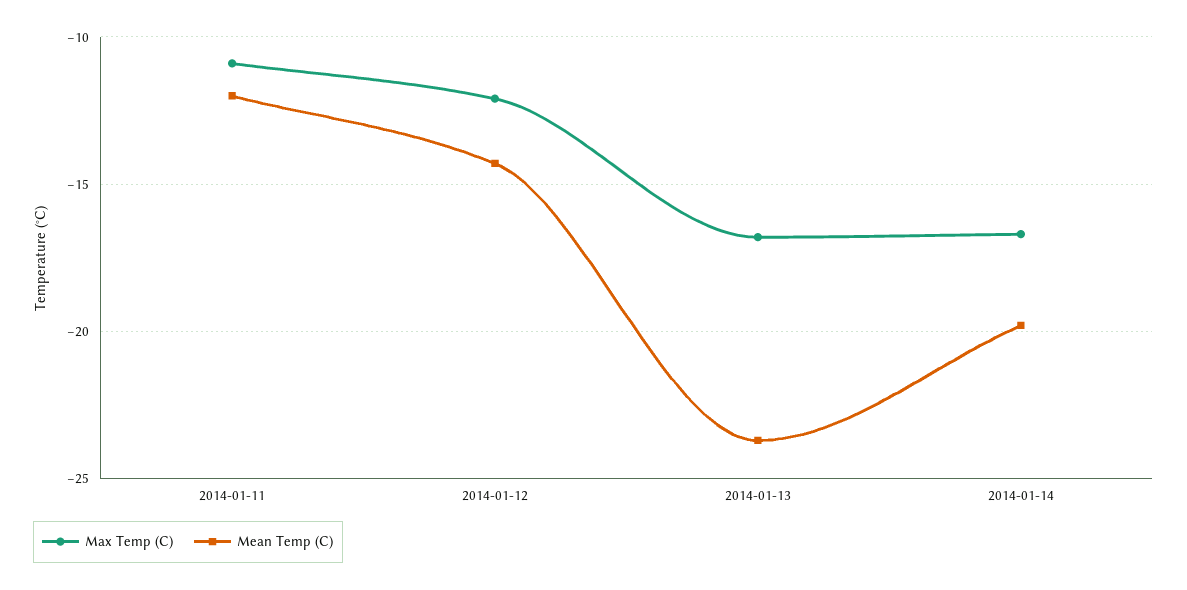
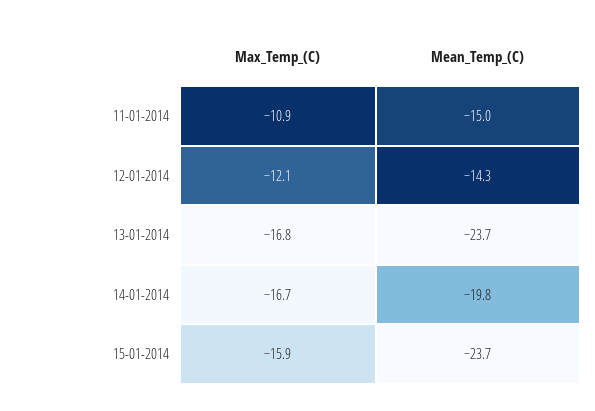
Mean Temp (C), 2014-01-11: -12 -> -15
Max Temp (C), 15-01-2014: none -> -15.9
Mean Temp (C), 15-01-2014: none -> -23.7

